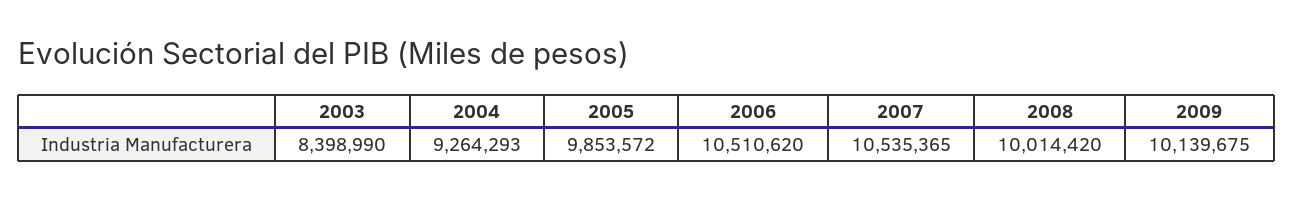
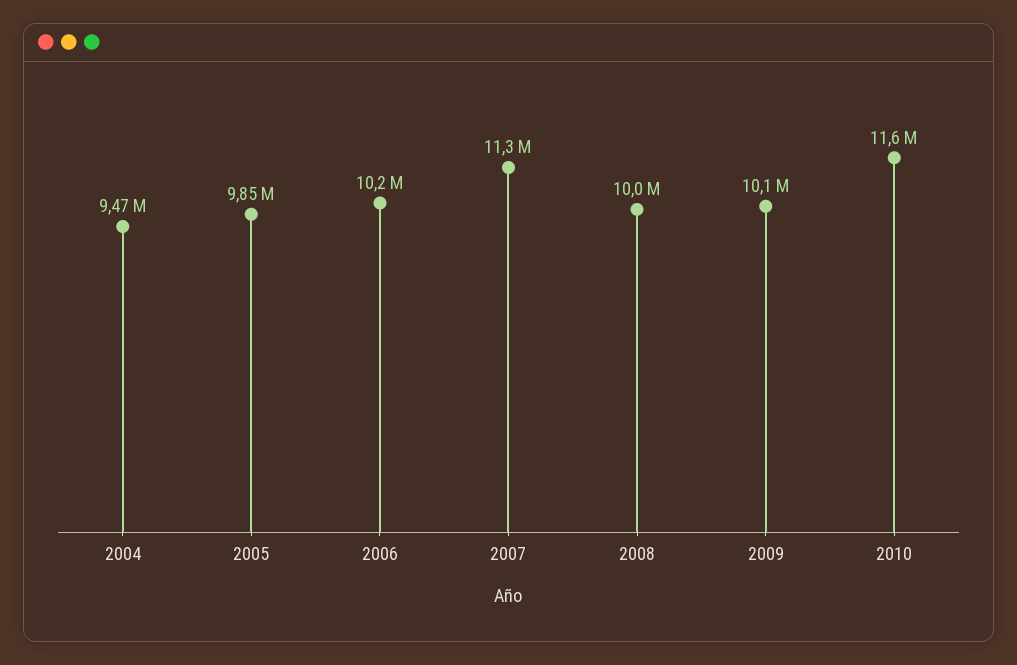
2003: 8398990 -> none
2004: 9264293 -> 9470000
2006: 10510620 -> 10200000
2007: 10535365 -> 11300000
2010: none -> 11600000

